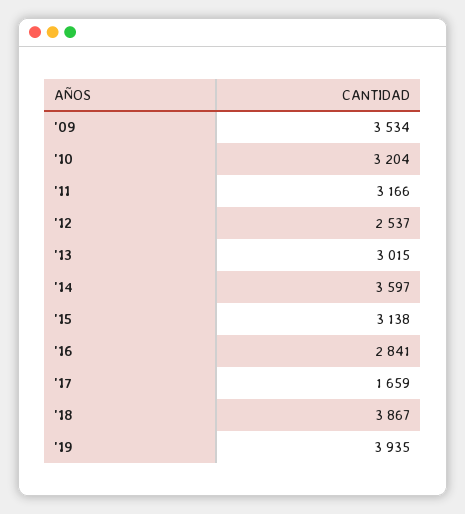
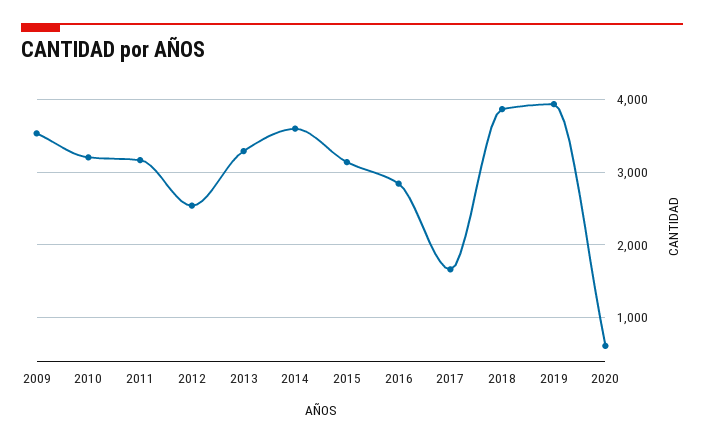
'13: 3015 -> 3300
2020: none -> 600

